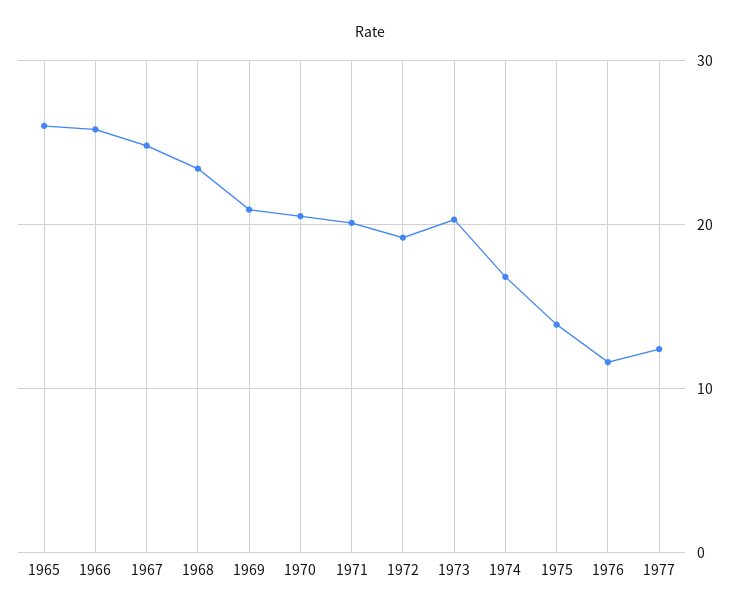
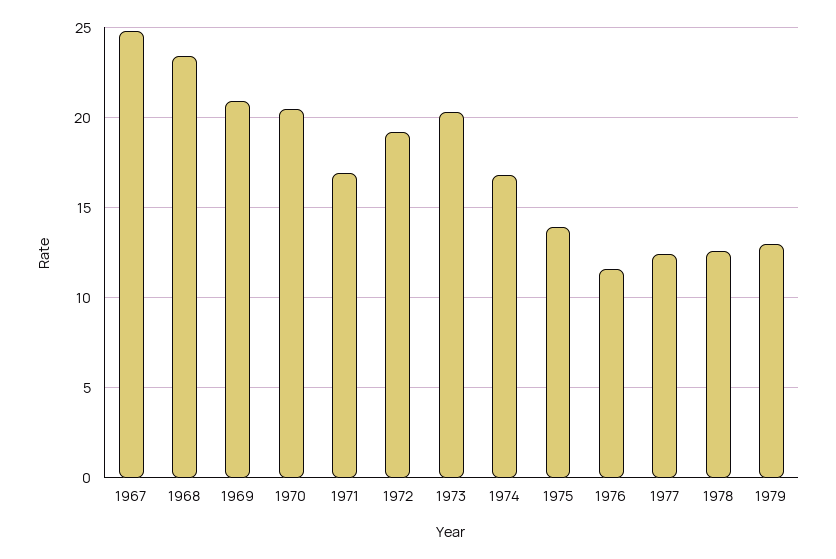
1965: 26 -> none
1966: 26 -> none
1971: 20 -> 17
1978: none -> 12.5
1979: none -> 13

